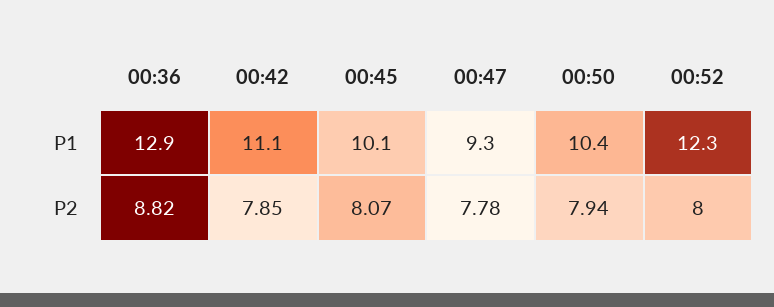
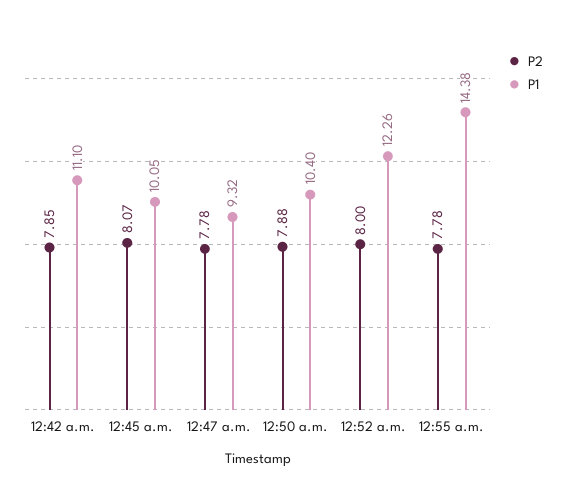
P1, 00:36: 12.9 -> none
P2, 00:36: 8.82 -> none
P2, 00:50: 7.94 -> 7.88
P2, 12:55 a.m.: none -> 7.78
P1, 12:55 a.m.: none -> 14.38

